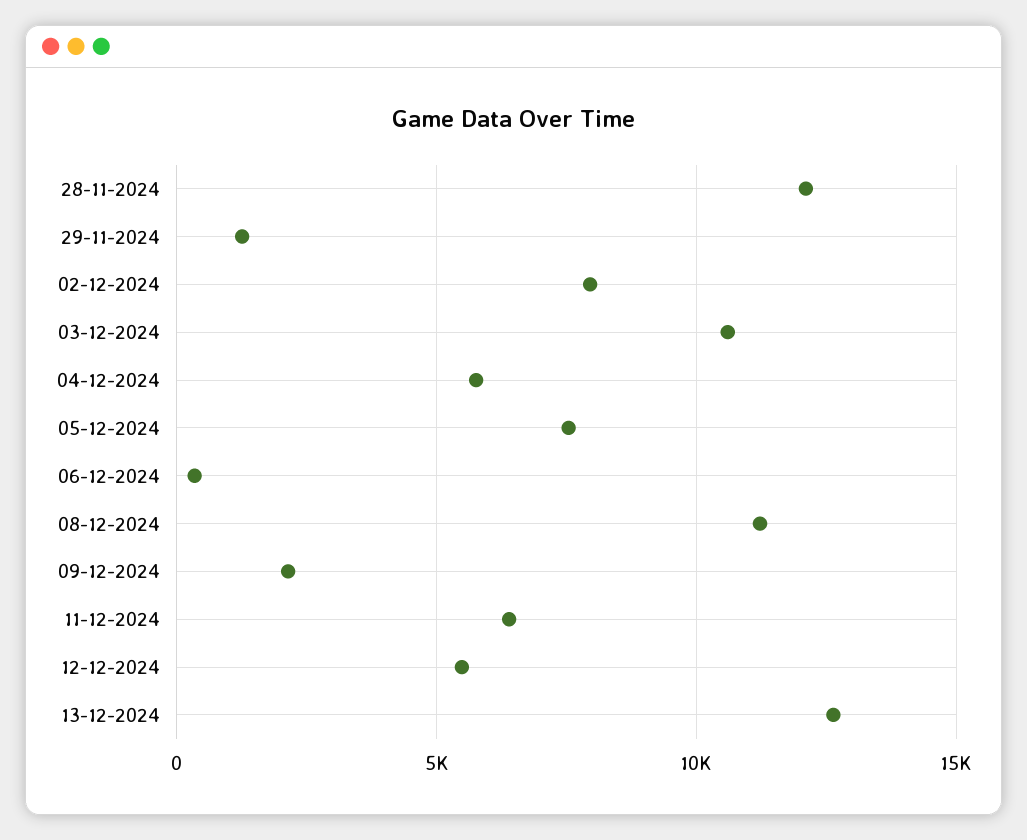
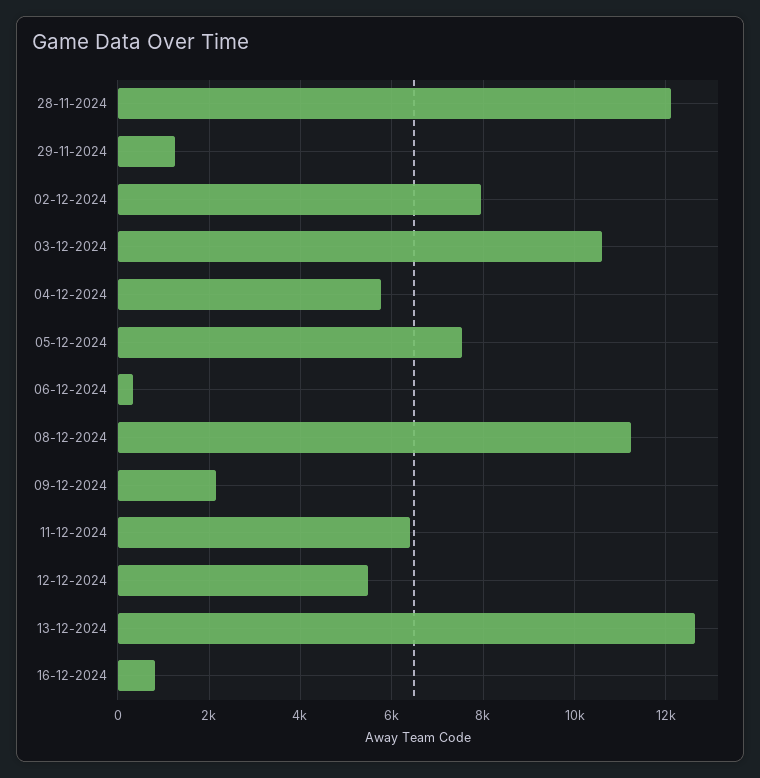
16-12-2024: none -> 800

